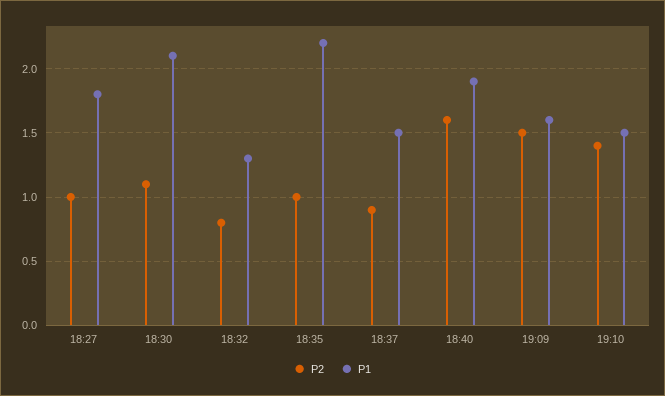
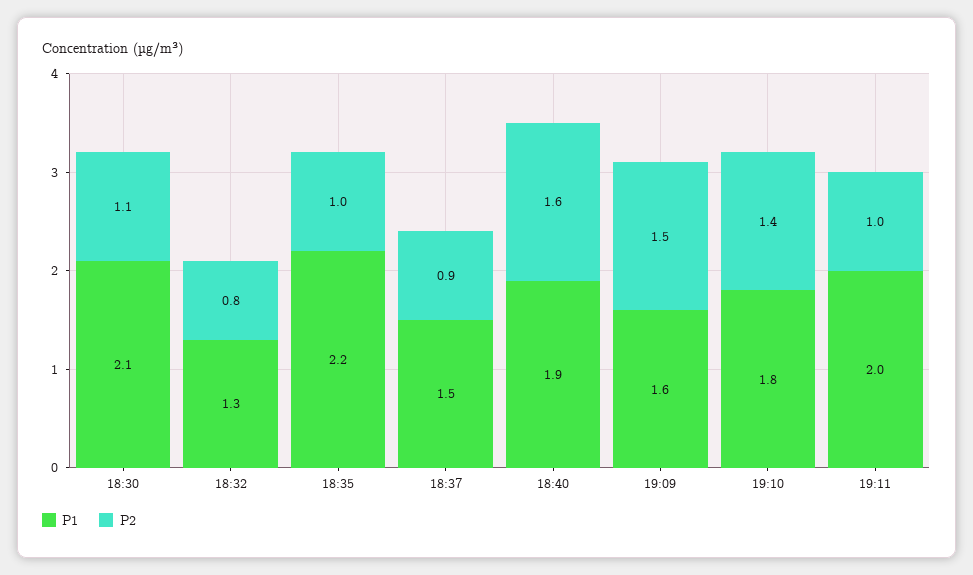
P2, 18:27: 1 -> none
P1, 18:27: 1.8 -> none
P1, 19:10: 1.5 -> 1.8
P1, 19:11: none -> 2
P2, 19:11: none -> 1

